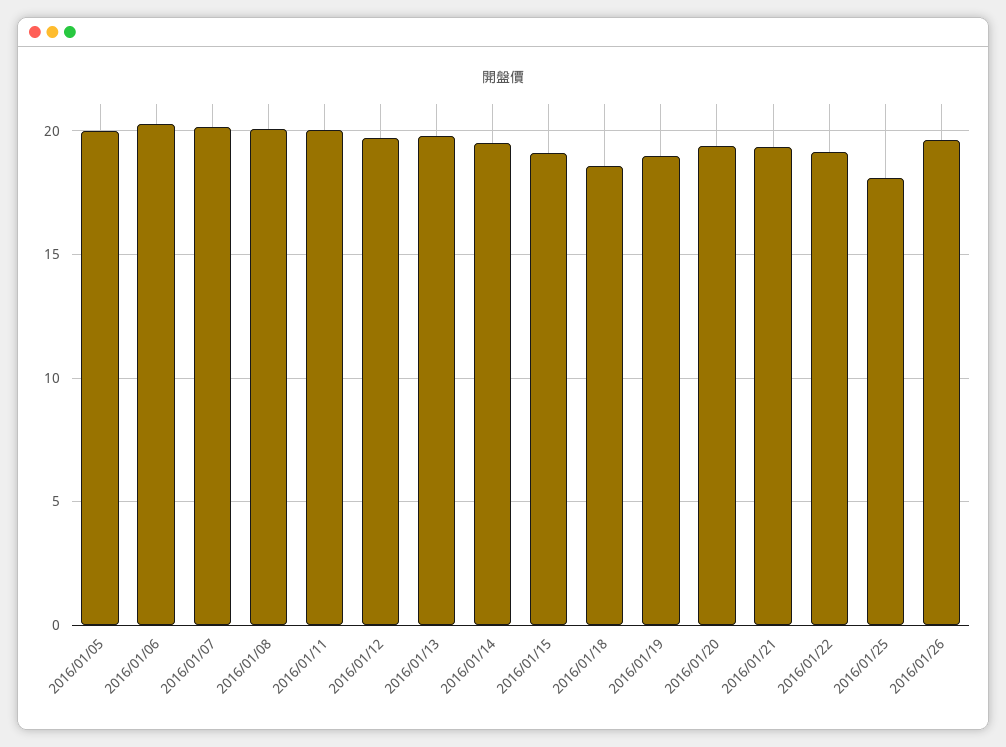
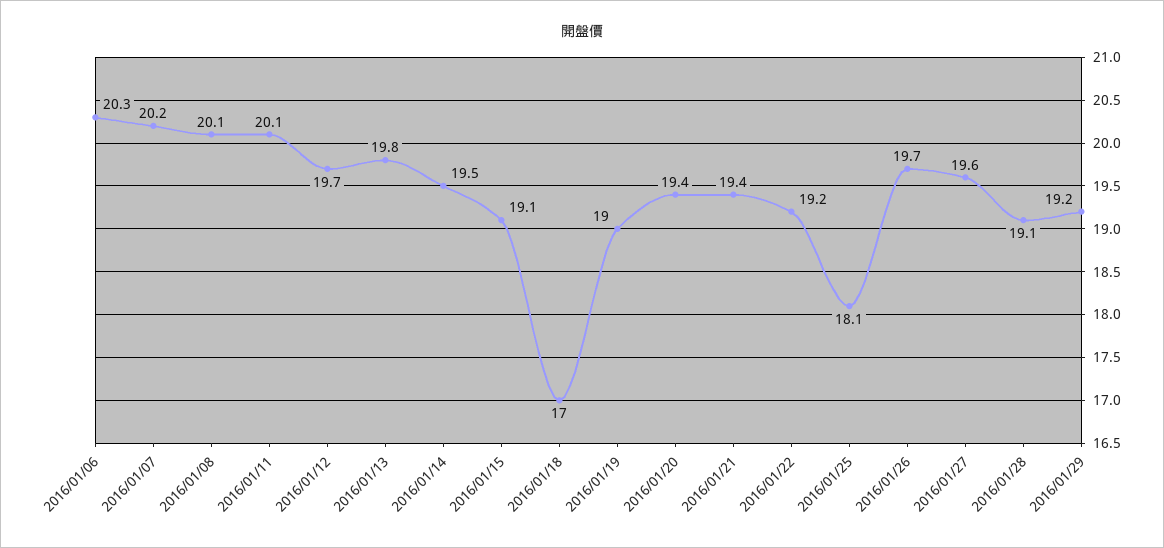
2016/01/05: 20 -> none
2016/01/18: 18.5 -> 17
2016/01/27: none -> 19.6
2016/01/28: none -> 19.1
2016/01/29: none -> 19.2

